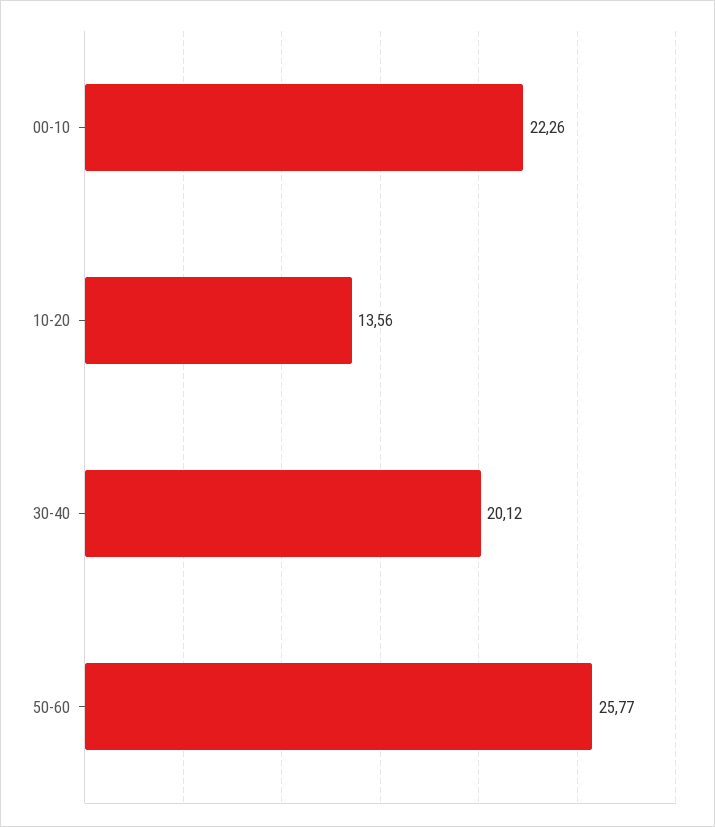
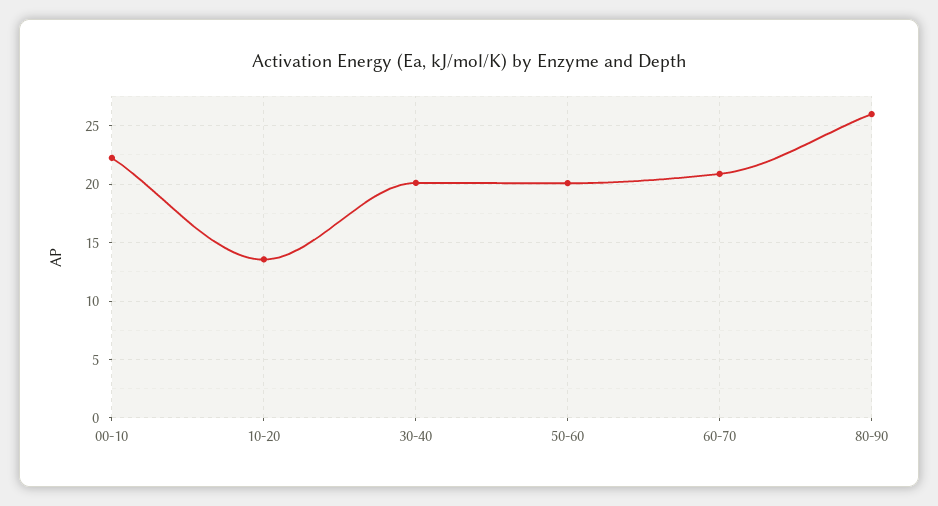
50-60: 25.77 -> 20
60-70: none -> 21
80-90: none -> 26

